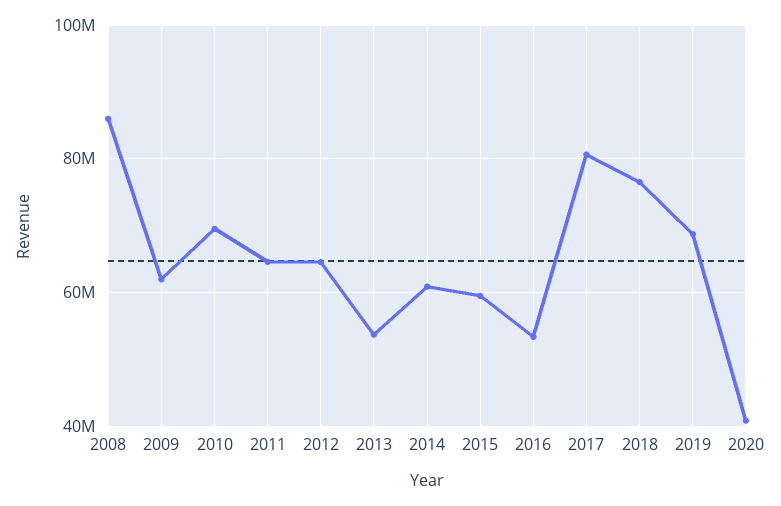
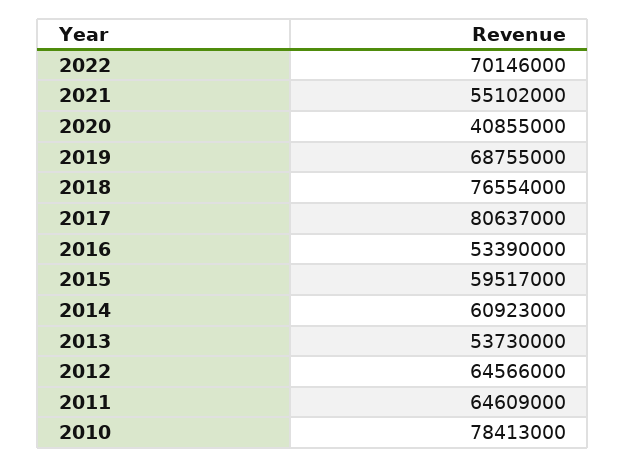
2008: 86000000 -> none
2009: 62000000 -> none
2010: 70000000 -> 78413000
2022: none -> 70146000
2021: none -> 55102000

